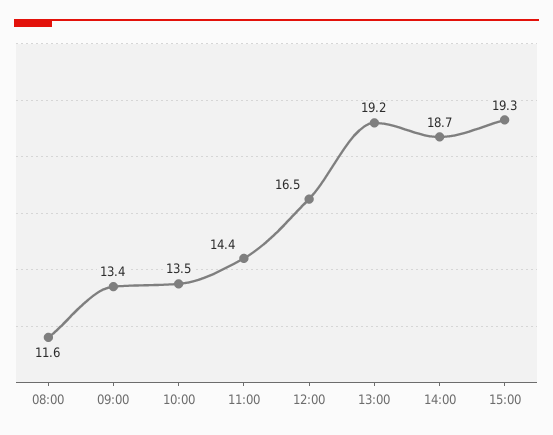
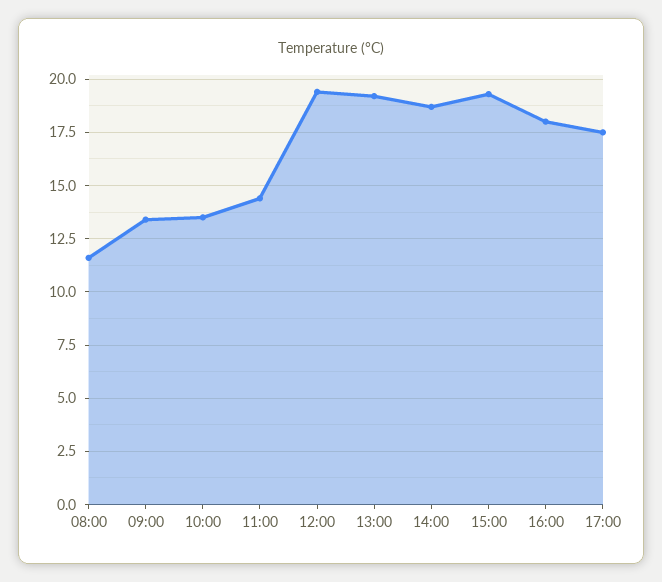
12:00: 16.5 -> 19.5
16:00: none -> 18
17:00: none -> 17.5

